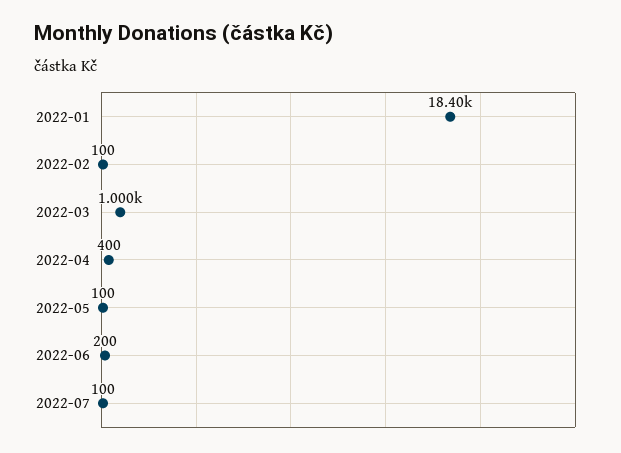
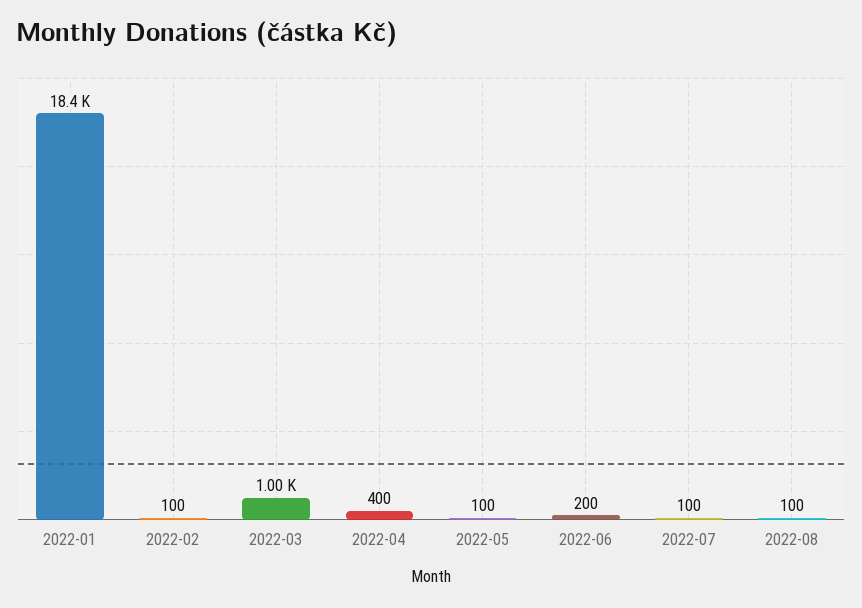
2022-08: none -> 100

